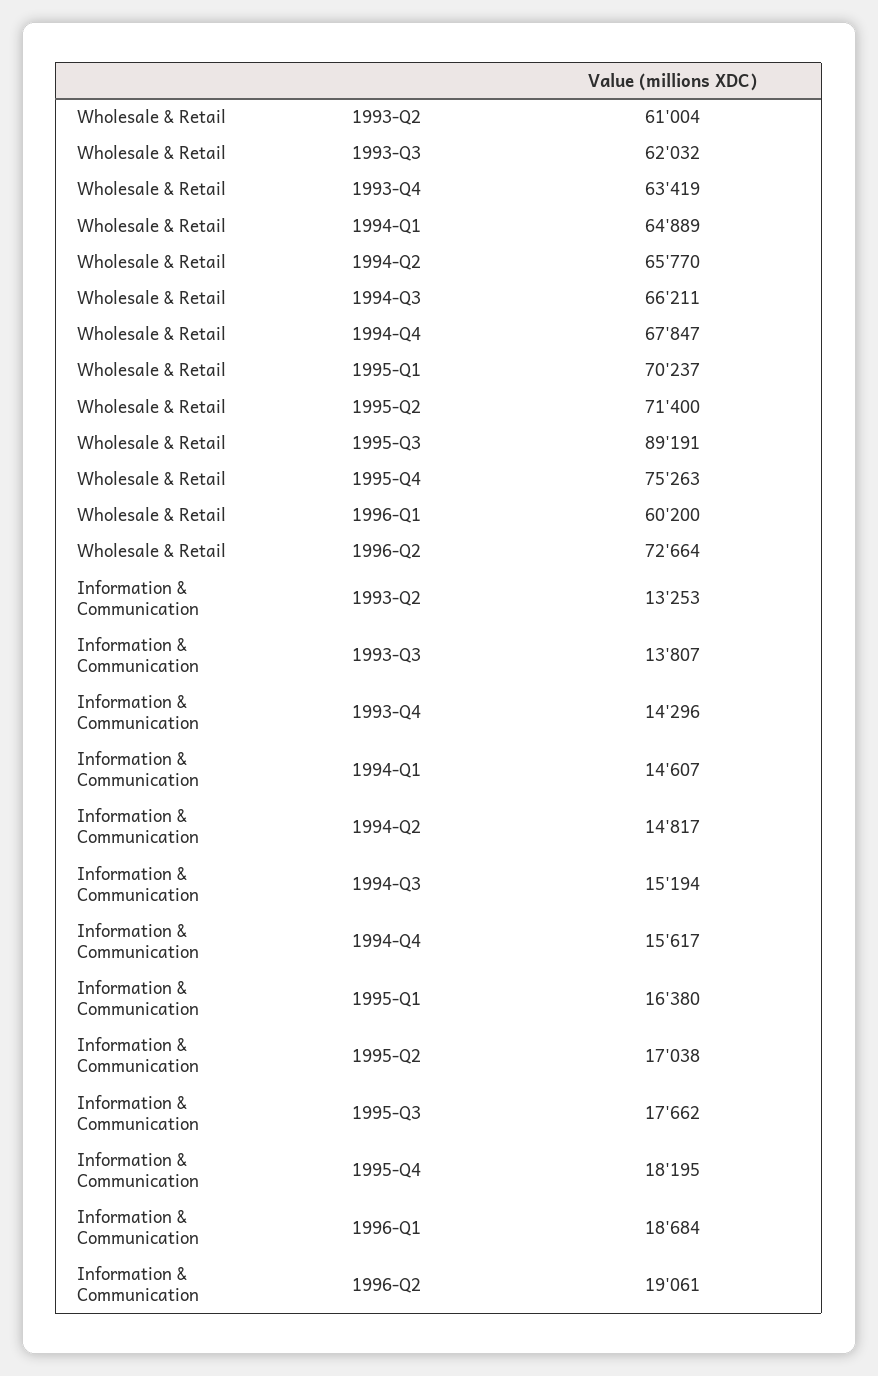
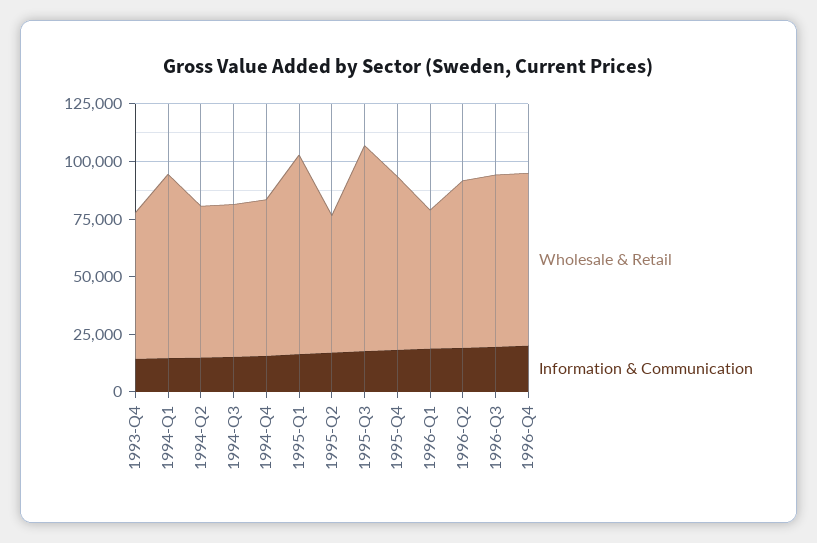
Wholesale & Retail, 1993-Q2: 61004 -> none
Wholesale & Retail, 1993-Q3: 62032 -> none
Wholesale & Retail, 1994-Q1: 64889 -> 80000
Wholesale & Retail, 1995-Q1: 70237 -> 85000
Wholesale & Retail, 1995-Q2: 71400 -> 60000
Information & Communication, 1993-Q2: 13253 -> none
Information & Communication, 1993-Q3: 13807 -> none
Wholesale & Retail, 1996-Q3: none -> 75000
Information & Communication, 1996-Q3: none -> 20000
Wholesale & Retail, 1996-Q4: none -> 75000
Information & Communication, 1996-Q4: none -> 20000

